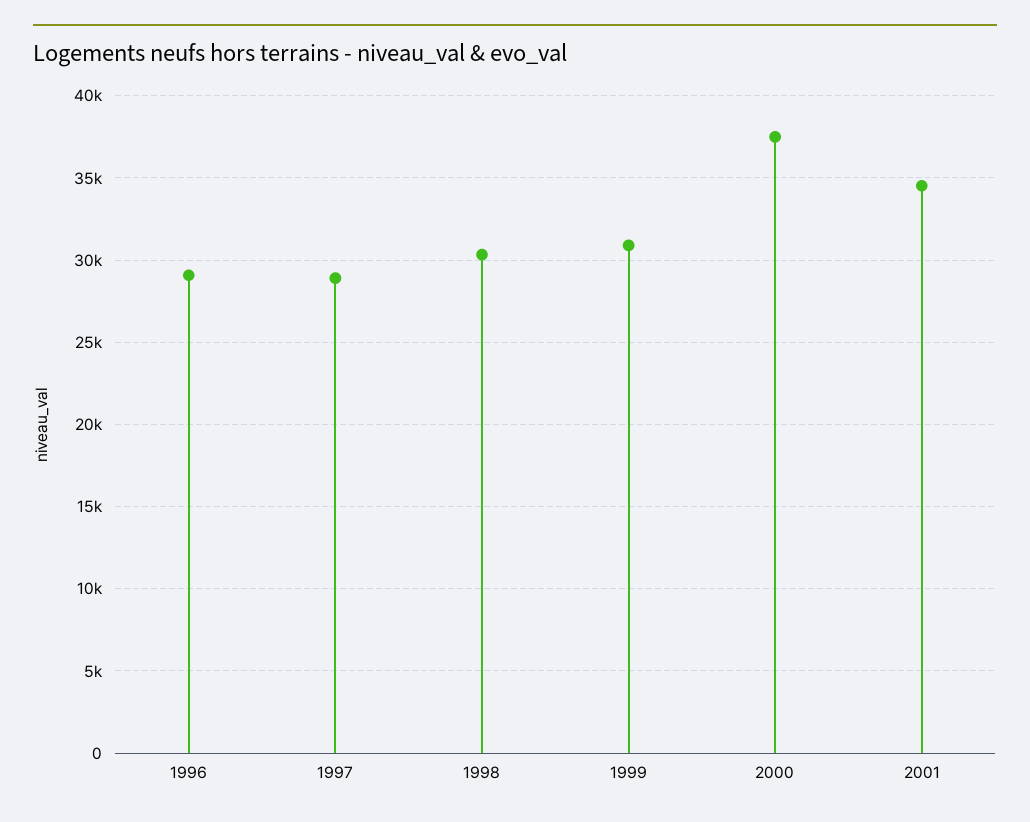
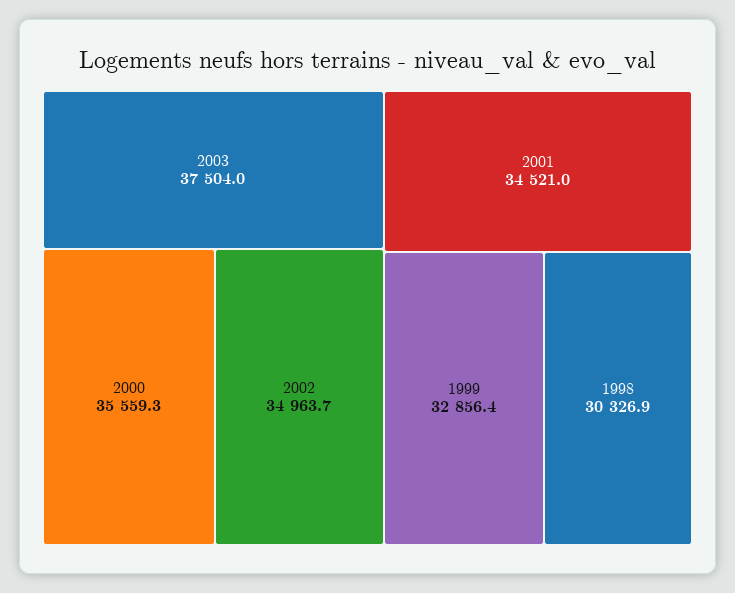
1996: 29000 -> none
1997: 29000 -> none
1999: 31000 -> 32856.4
2000: 37500 -> 35559.3
2003: none -> 37504
2002: none -> 34963.7

